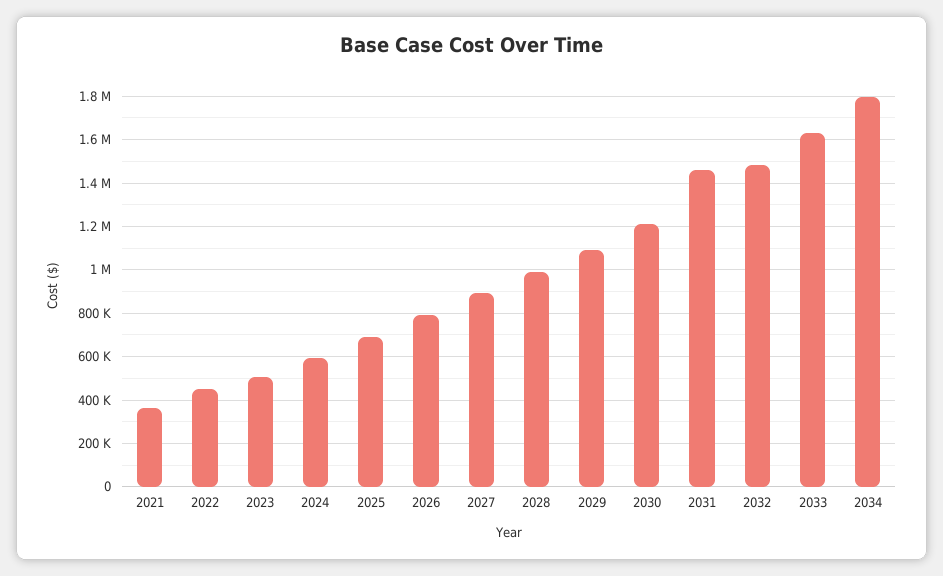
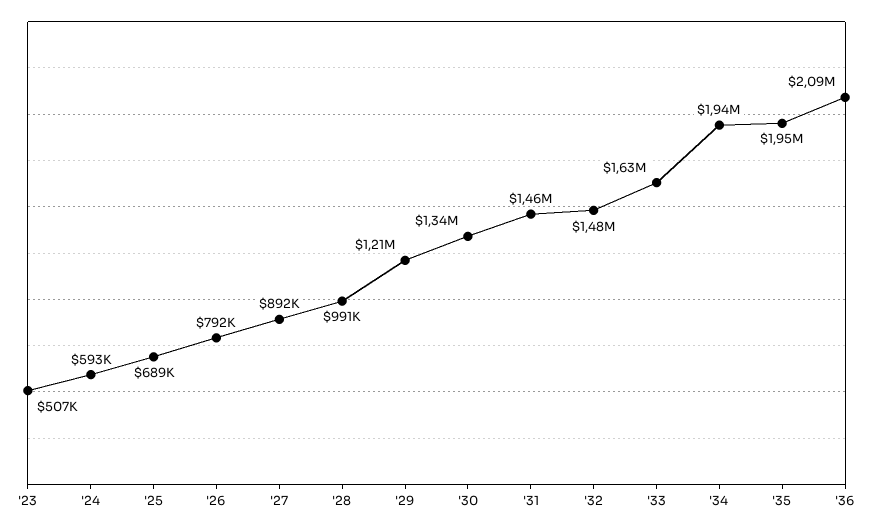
2021: 350000 -> none
2022: 450000 -> none
2029: 1100000 -> 1210000
2030: 1200000 -> 1340000
2034: 1800000 -> 1940000
'35: none -> 1950000
'36: none -> 2090000

